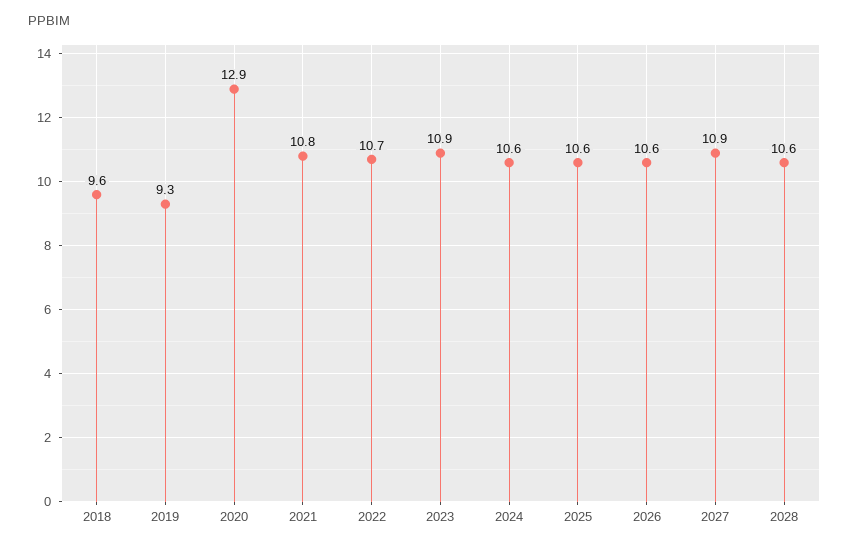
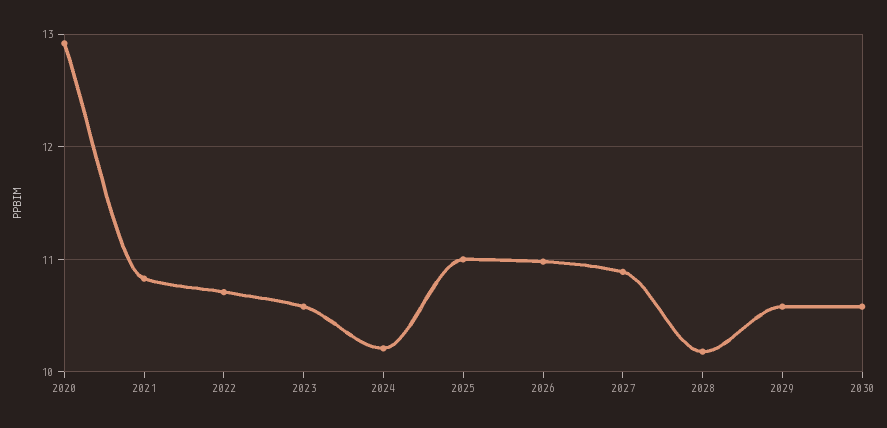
2018: 9.6 -> none
2019: 9.3 -> none
2023: 10.9 -> 10.6
2024: 10.6 -> 10.2
2025: 10.6 -> 11
2026: 10.6 -> 11
2028: 10.6 -> 10.2
2029: none -> 10.6
2030: none -> 10.6

